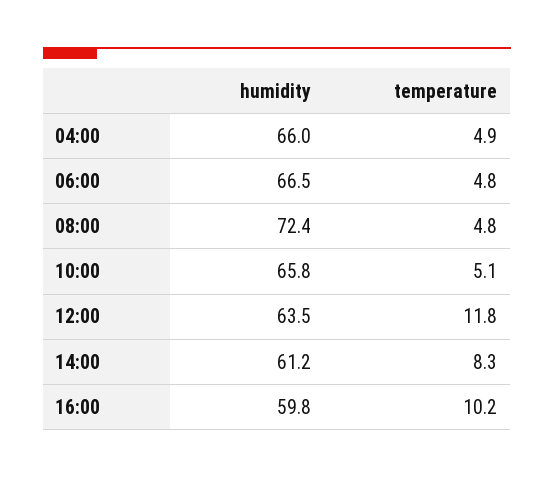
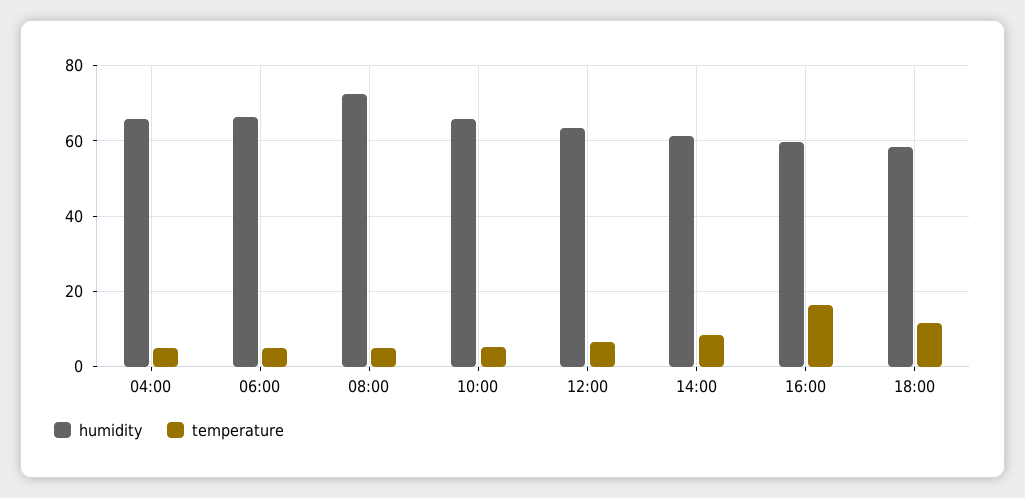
temperature, 12:00: 11.8 -> 6
temperature, 16:00: 10.2 -> 16
humidity, 18:00: none -> 58
temperature, 18:00: none -> 12

